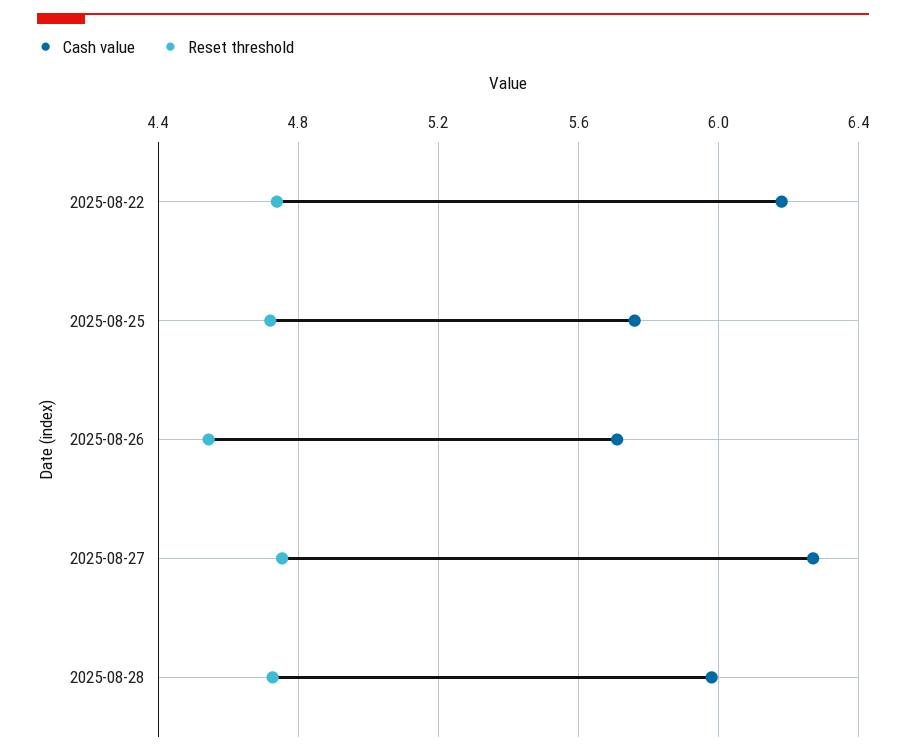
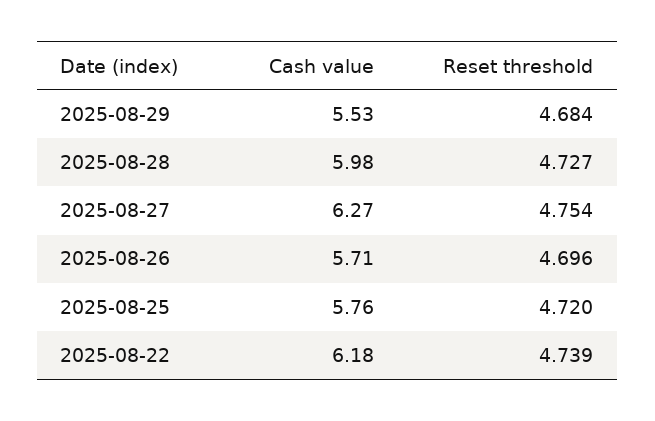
Reset threshold, 2025-08-26: 4.55 -> 4.696
Cash value, 2025-08-29: none -> 5.53
Reset threshold, 2025-08-29: none -> 4.684

